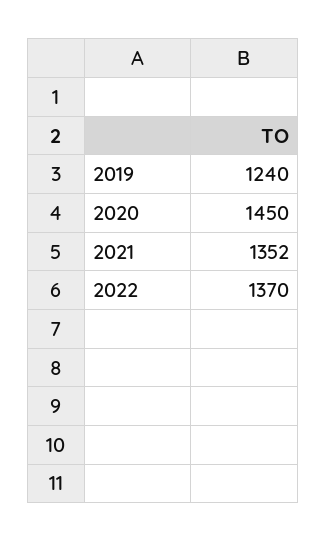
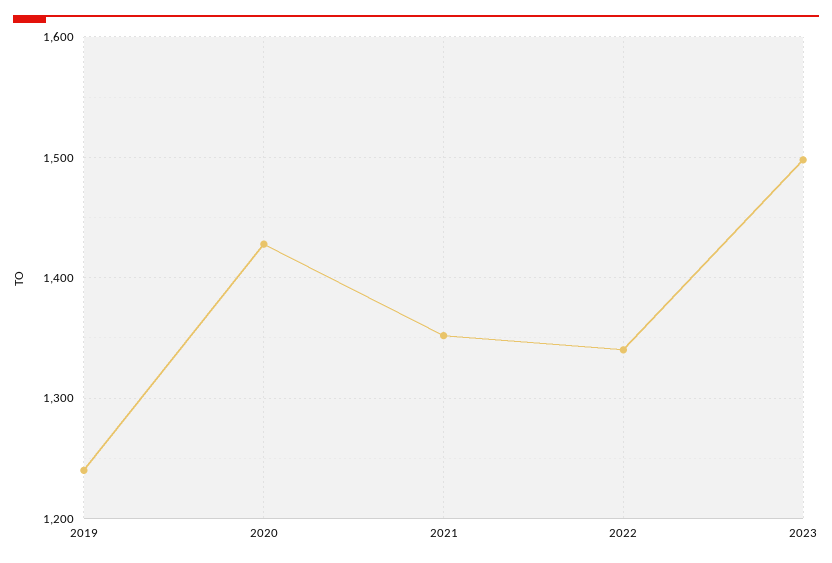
2020: 1450 -> 1430
2022: 1370 -> 1340
2023: none -> 1500

